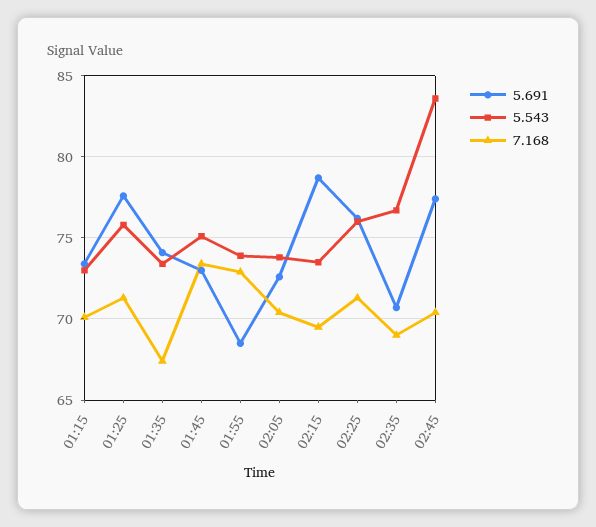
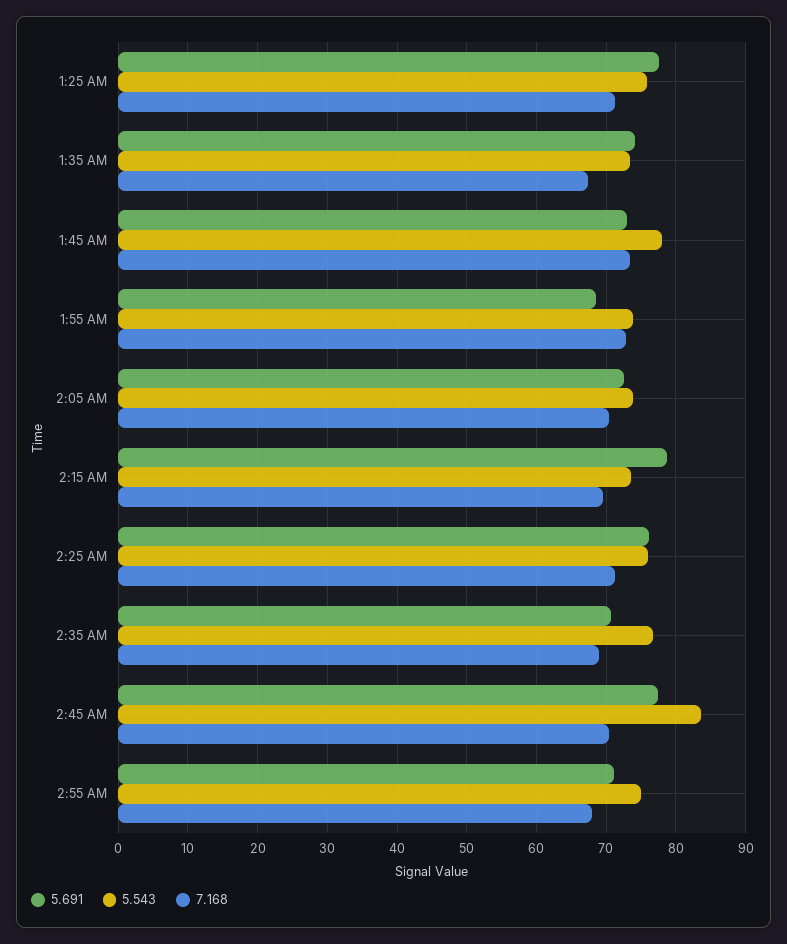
5.691, 01:15: 73.5 -> none
5.543, 01:15: 73 -> none
7.168, 01:15: 70 -> none
5.543, 01:45: 75 -> 78
5.691, 2:55 AM: none -> 71
5.543, 2:55 AM: none -> 75
7.168, 2:55 AM: none -> 68

